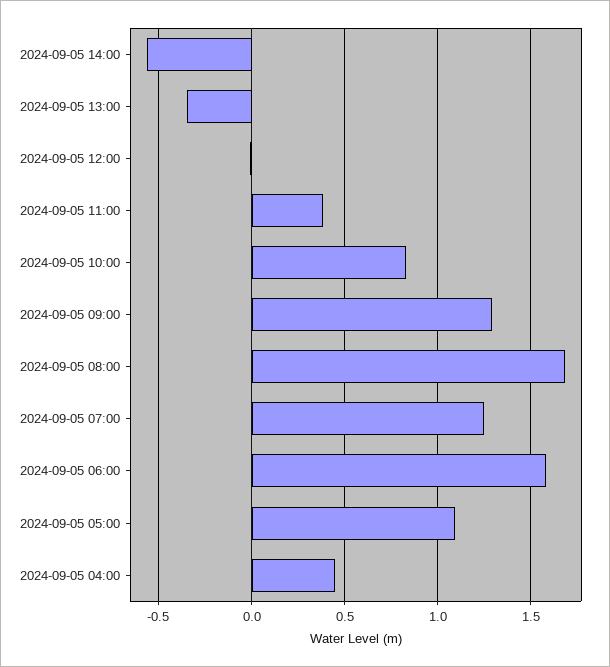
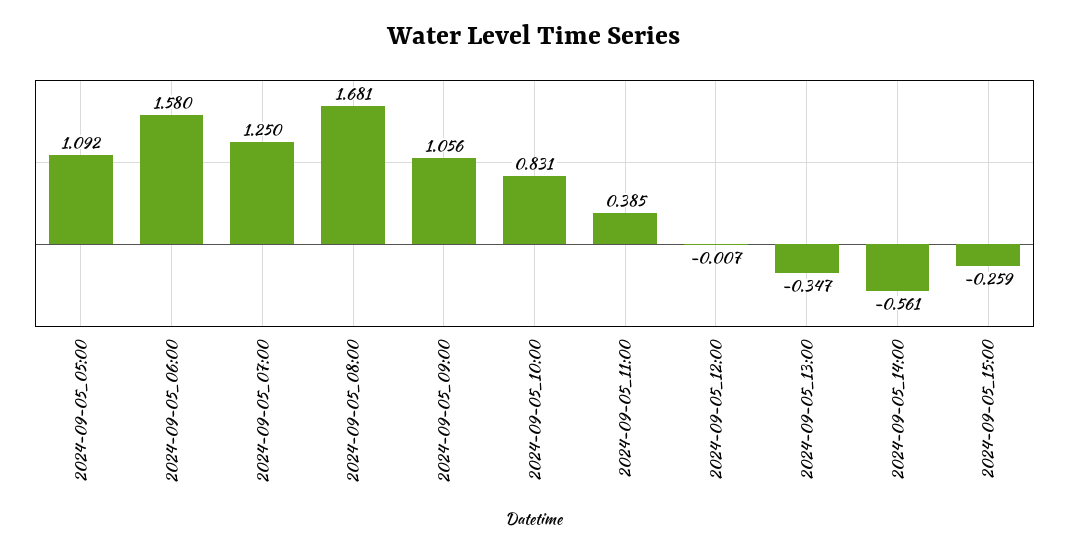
2024-09-05 09:00: 1.3 -> 1.056
2024-09-05 04:00: 0.45 -> none
2024-09-05_15:00: none -> -0.259

